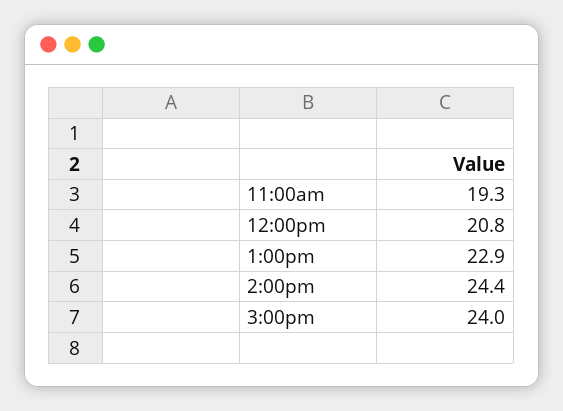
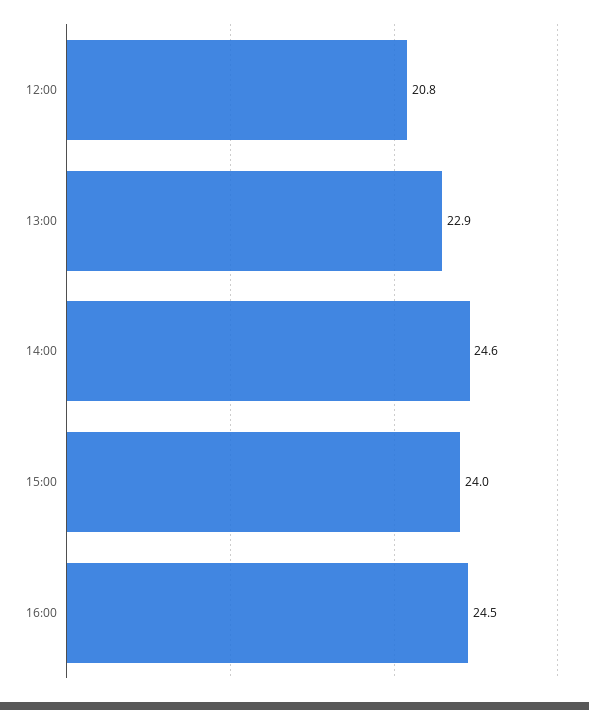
11:00am: 19.3 -> none
2:00pm: 24.4 -> 24.6
16:00: none -> 24.5

